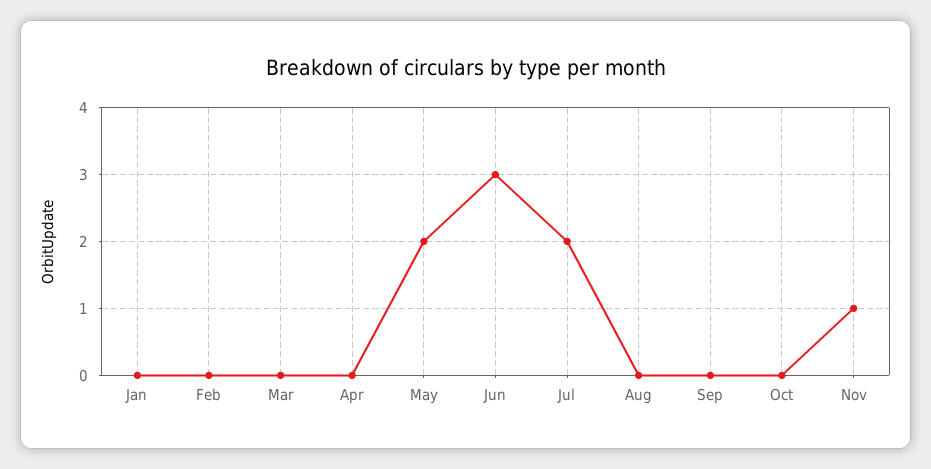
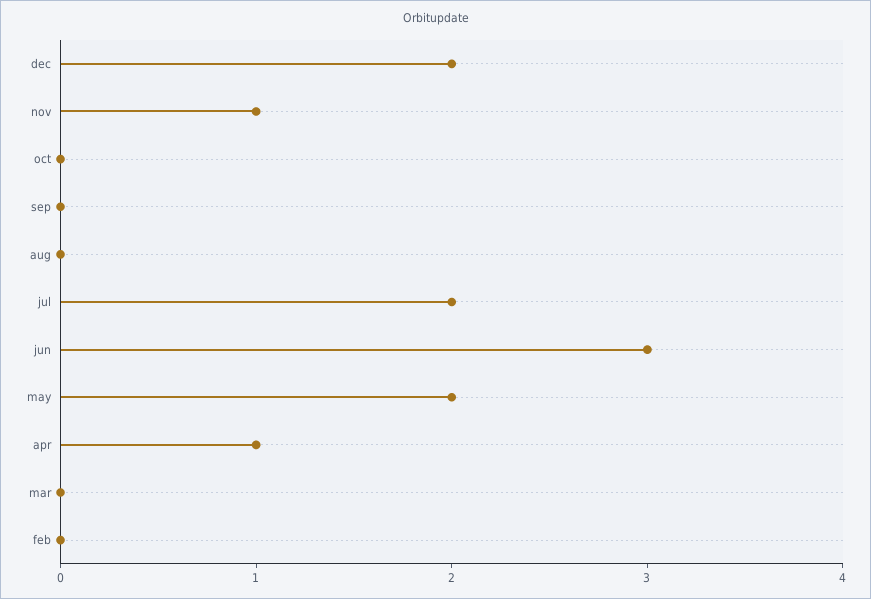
Jan: 0 -> none
Apr: 0 -> 1
dec: none -> 2

